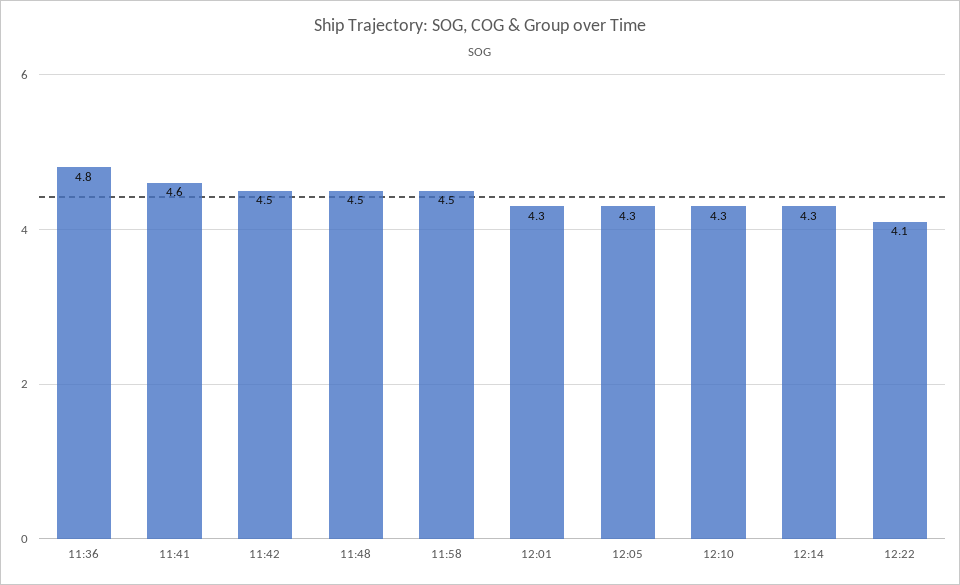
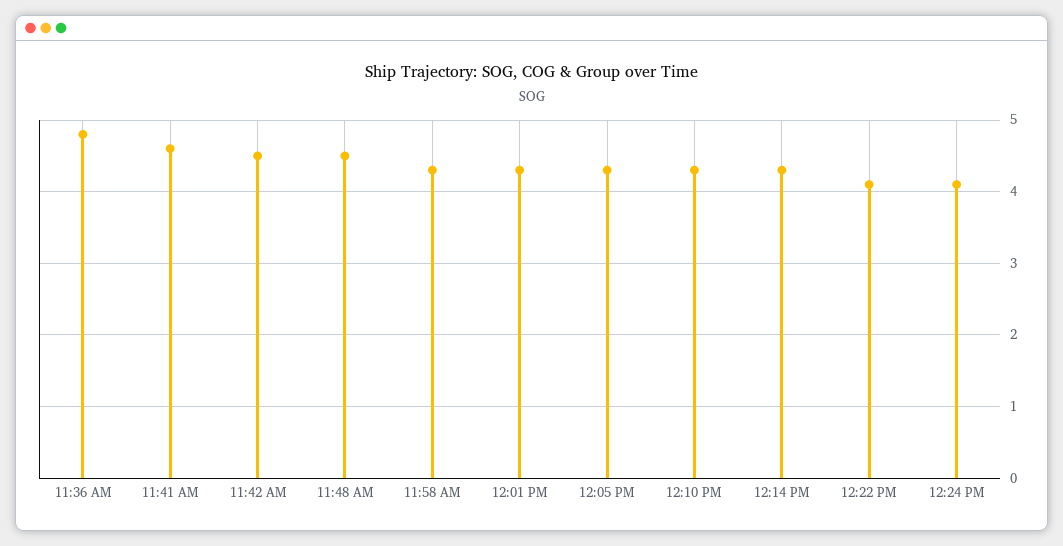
11:58: 4.5 -> 4.3
12:24 PM: none -> 4.1

